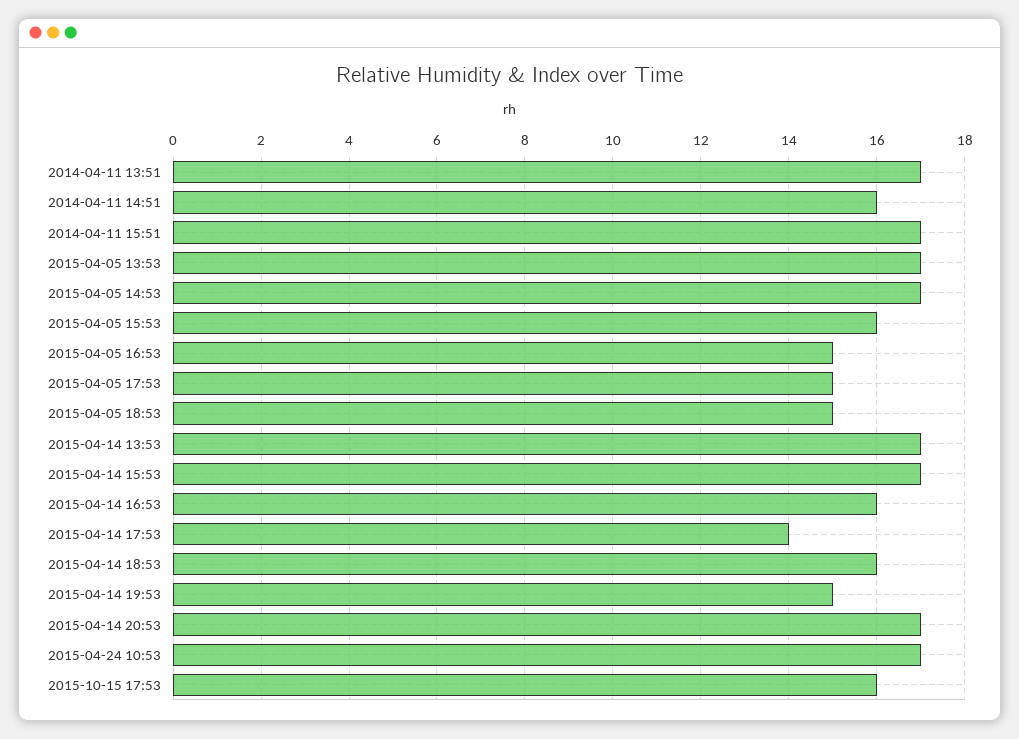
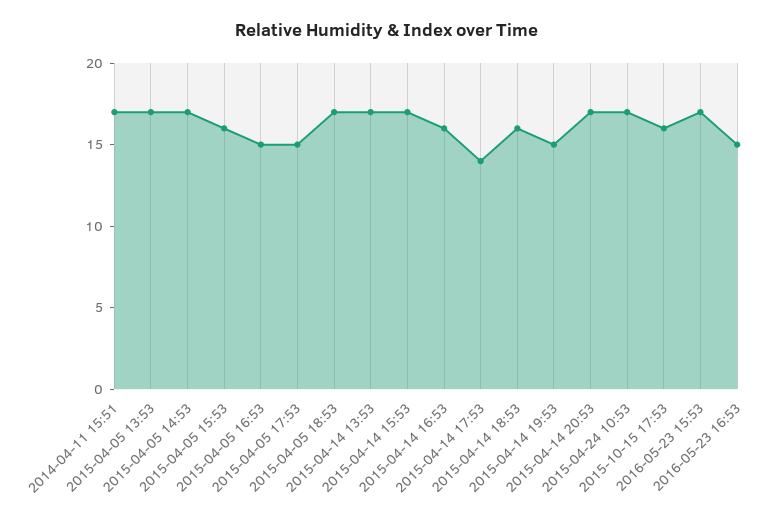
2014-04-11 13:51: 17 -> none
2014-04-11 14:51: 16 -> none
2015-04-05 18:53: 15 -> 17
2016-05-23 15:53: none -> 17
2016-05-23 16:53: none -> 15

